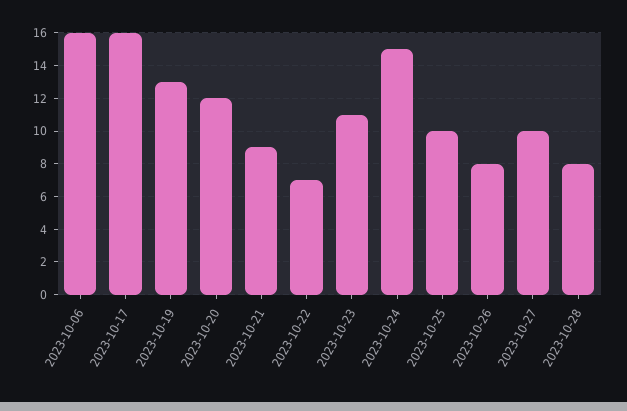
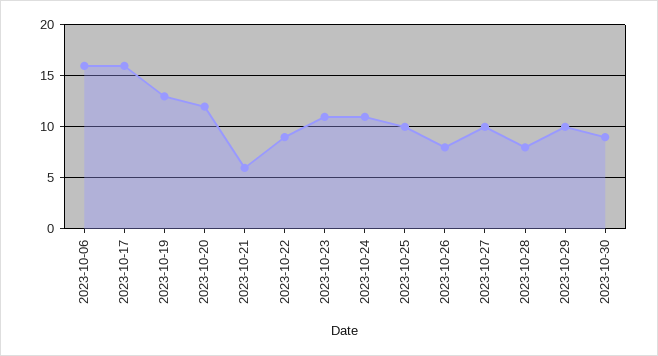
2023-10-21: 9 -> 6
2023-10-22: 7 -> 9
2023-10-24: 15 -> 11
2023-10-29: none -> 10
2023-10-30: none -> 9

